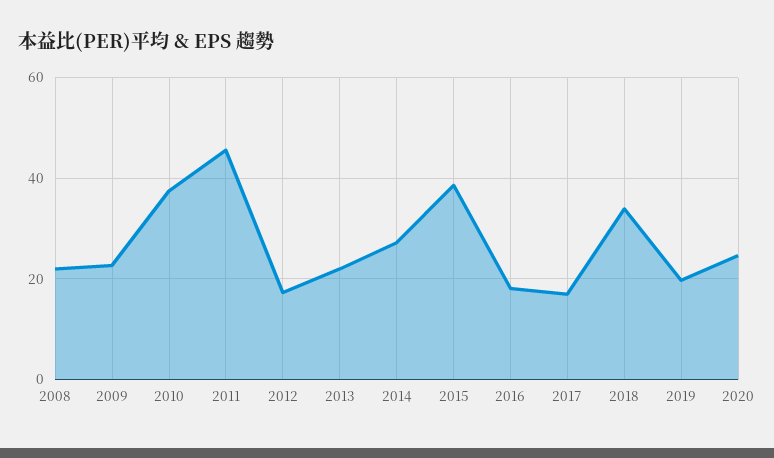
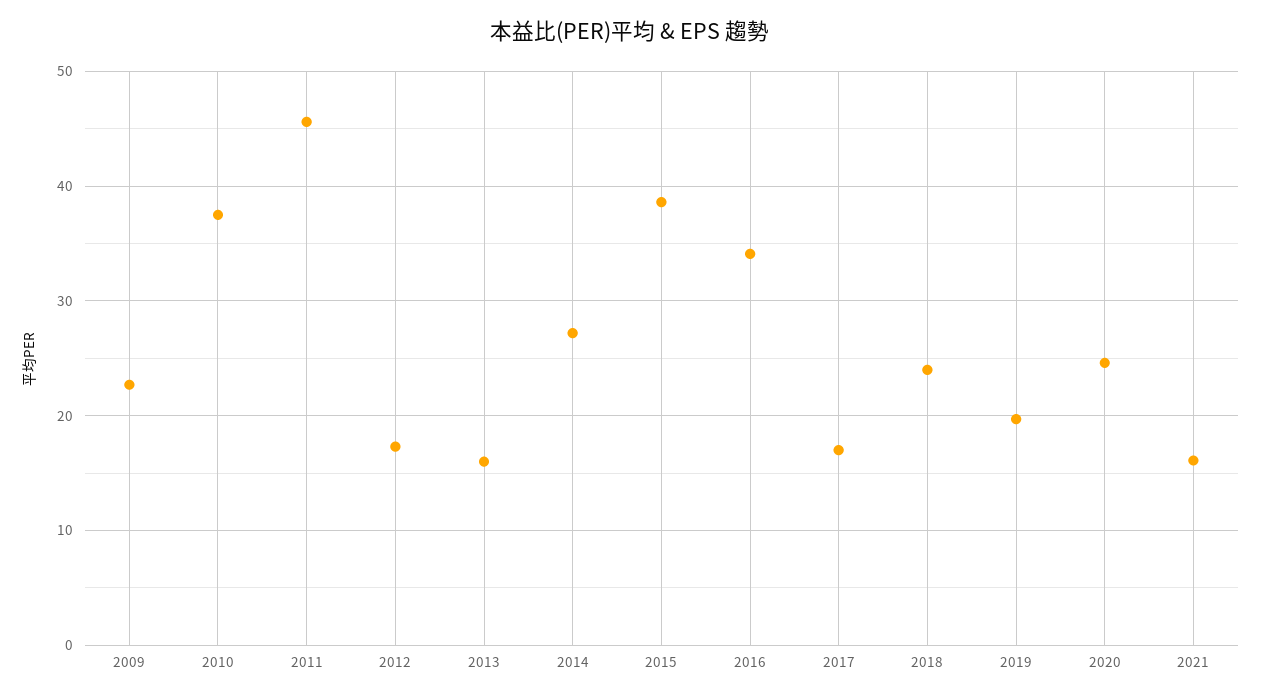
2008: 22 -> none
2013: 22 -> 16
2016: 18 -> 34
2018: 34 -> 24
2021: none -> 16

